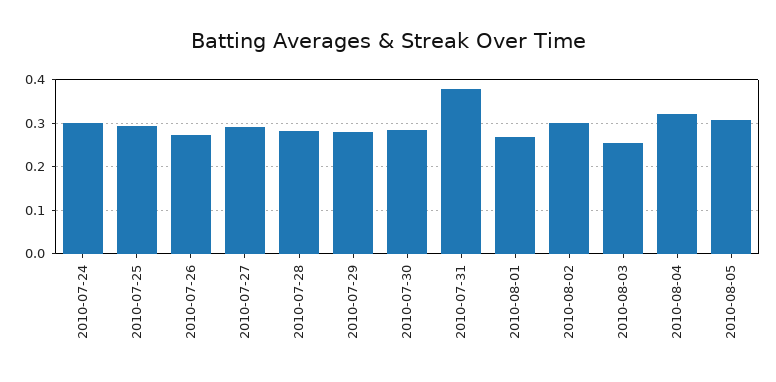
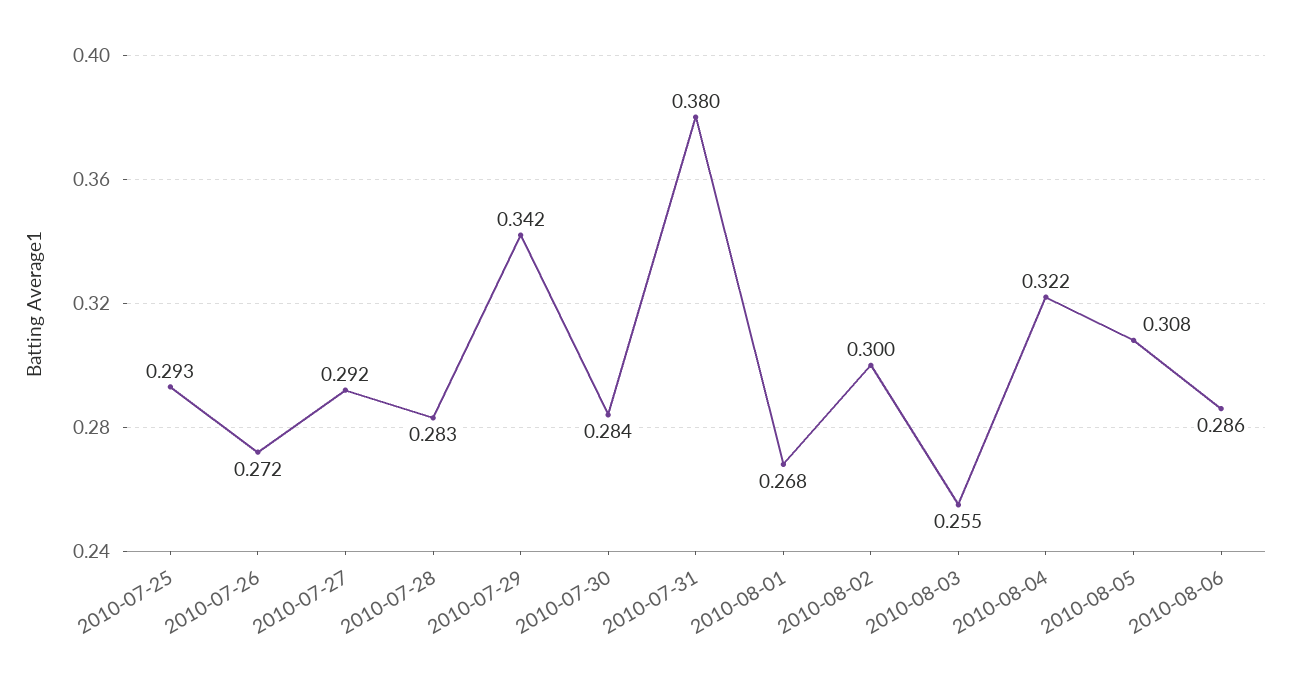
2010-07-24: 0.3 -> none
2010-07-29: 0.28 -> 0.342
2010-08-06: none -> 0.286

